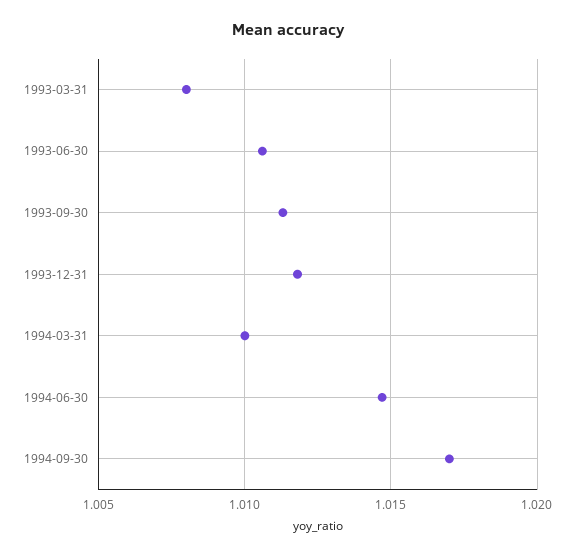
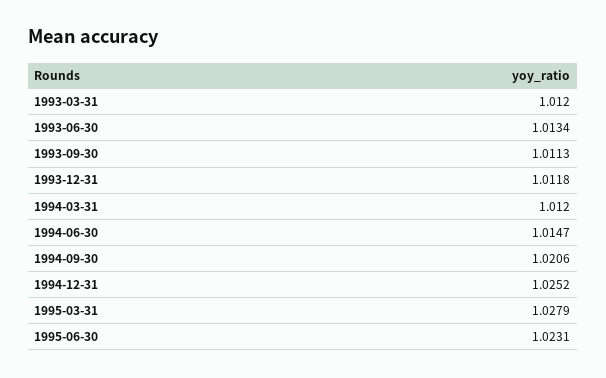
1993-03-31: 1.008 -> 1.012
1993-06-30: 1.0105 -> 1.0134
1994-03-31: 1.01 -> 1.012
1994-09-30: 1.017 -> 1.0206
1994-12-31: none -> 1.0252
1995-03-31: none -> 1.0279
1995-06-30: none -> 1.0231

